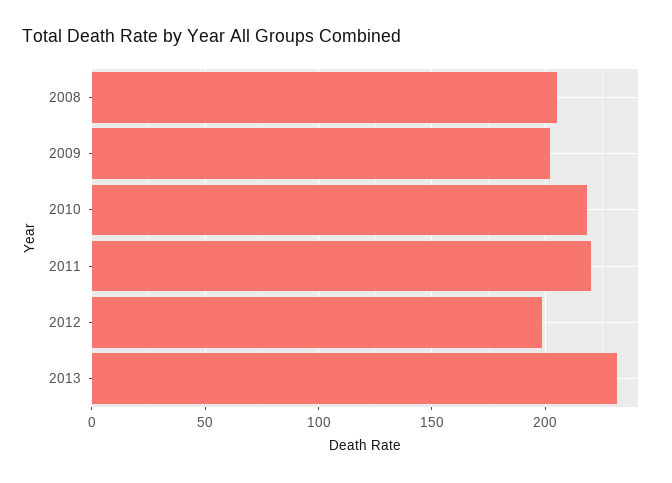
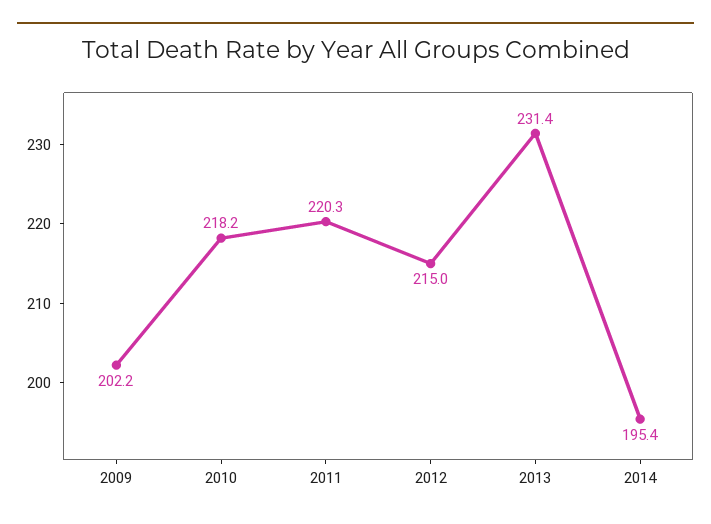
2008: 205 -> none
2012: 200 -> 215
2014: none -> 195.4

